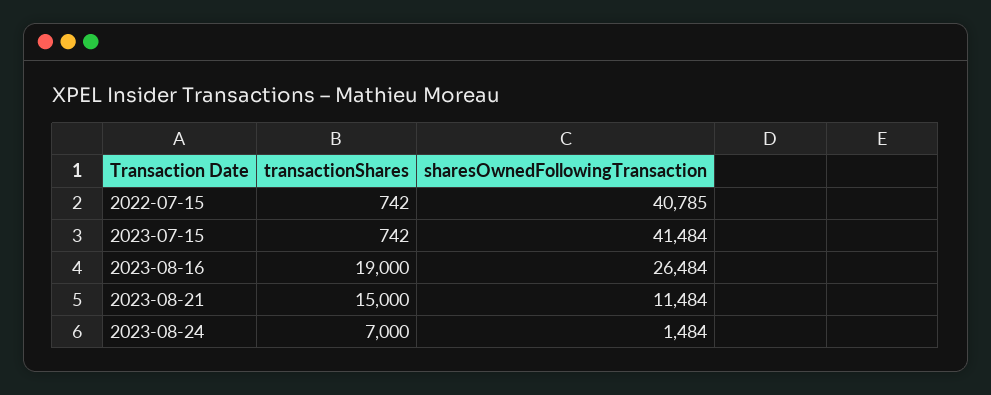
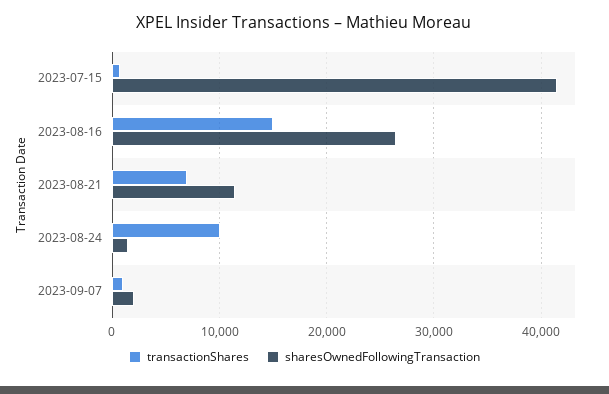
transactionShares, 2022-07-15: 742 -> none
sharesOwnedFollowingTransaction, 2022-07-15: 40785 -> none
transactionShares, 2023-08-16: 19000 -> 15000
transactionShares, 2023-08-21: 15000 -> 7000
transactionShares, 2023-08-24: 7000 -> 10000
transactionShares, 2023-09-07: none -> 1000
sharesOwnedFollowingTransaction, 2023-09-07: none -> 2000

